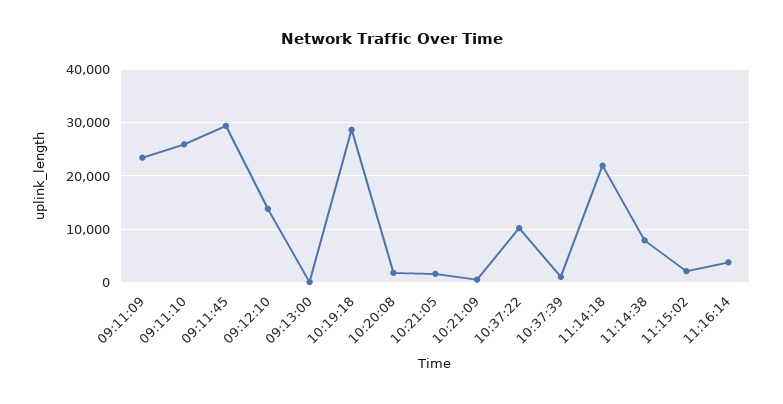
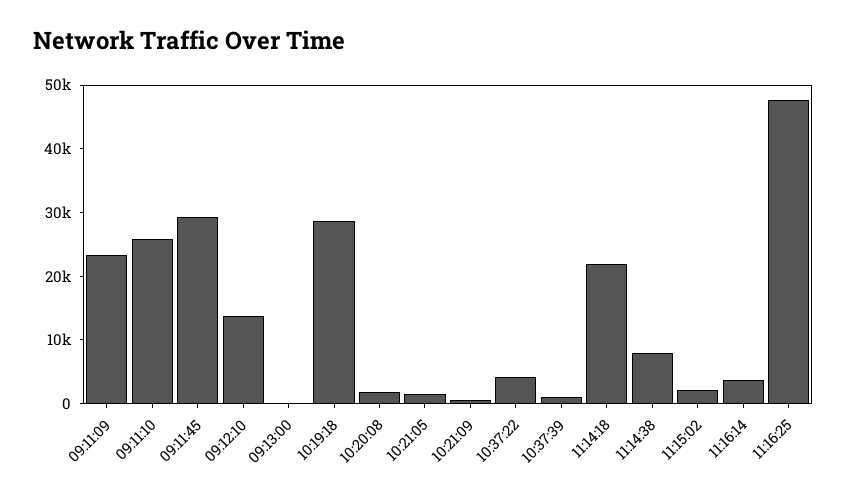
10:37:22: 10000 -> 4000
11:16:25: none -> 48000

